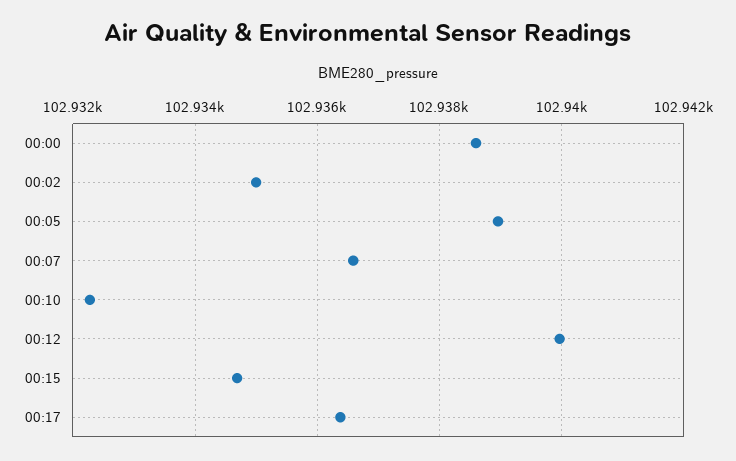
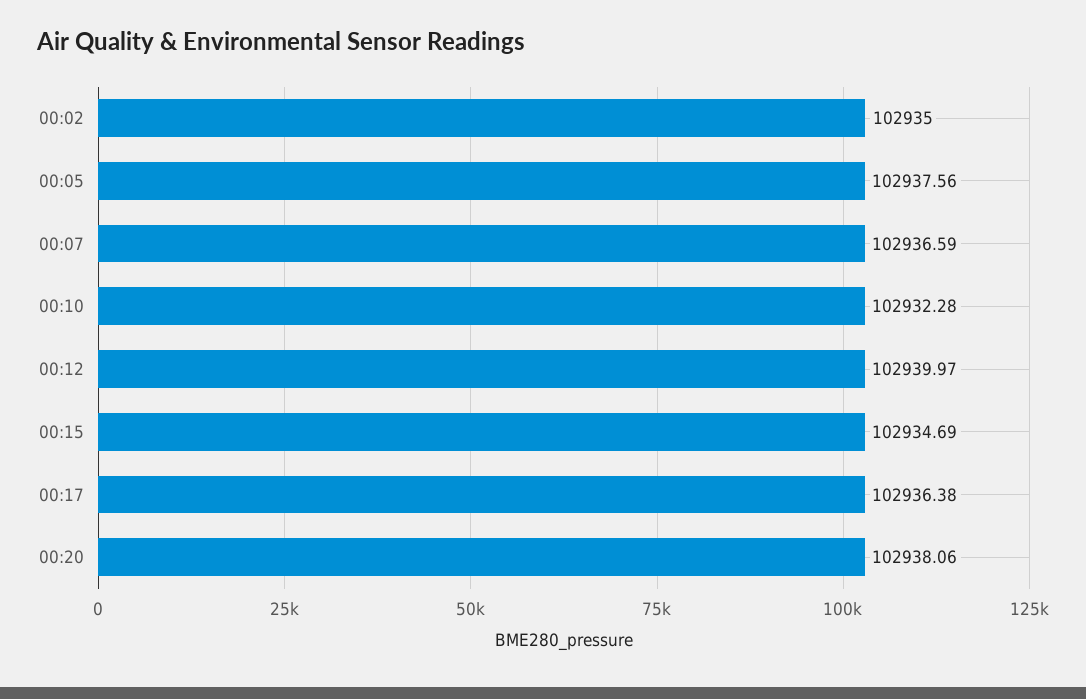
00:00: 102938.6 -> none
00:05: 102939 -> 102937.56
00:20: none -> 102938.06

